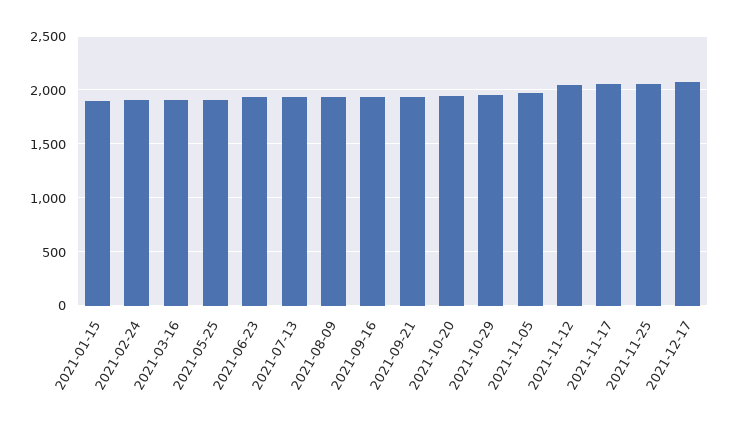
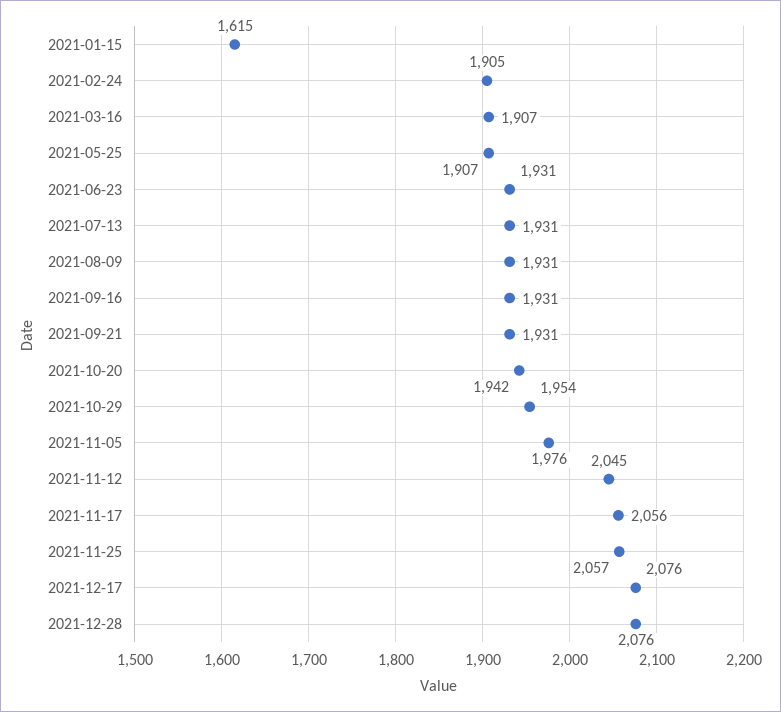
2021-01-15: 1900 -> 1615
2021-12-28: none -> 2076

